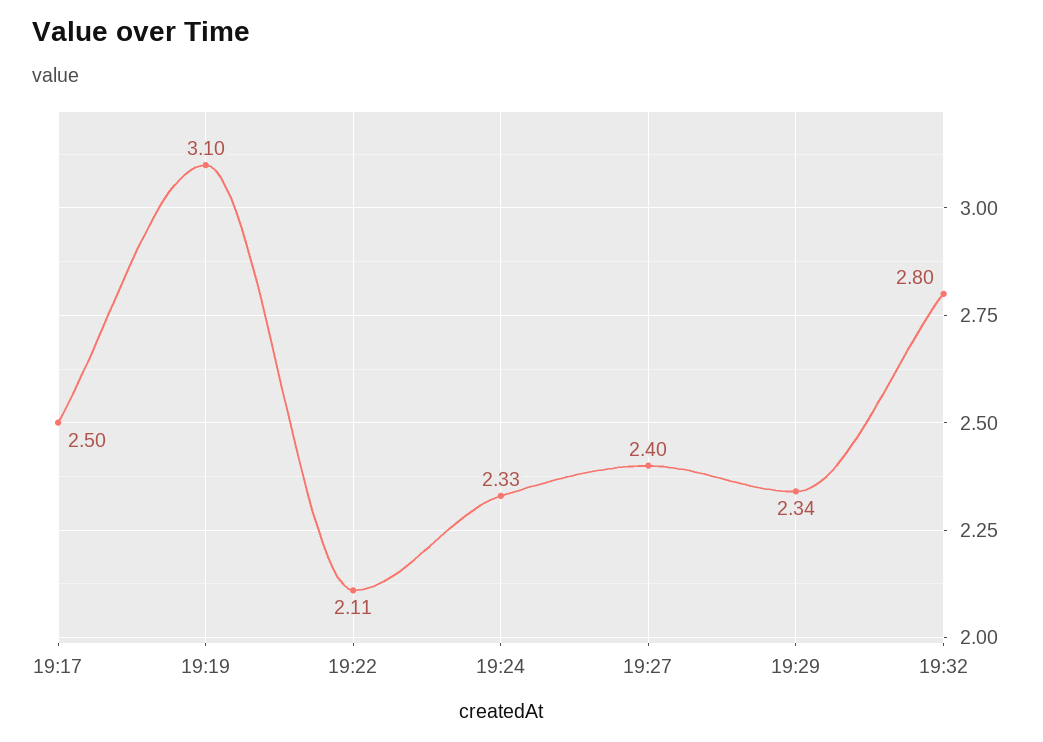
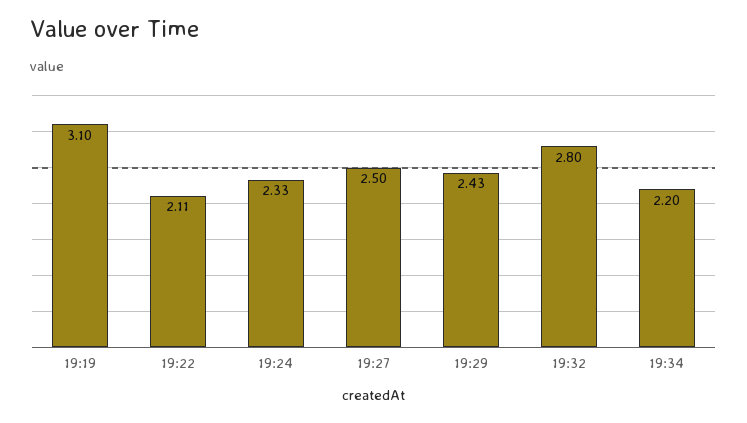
19:17: 2.5 -> none
19:27: 2.4 -> 2.5
19:29: 2.34 -> 2.43
19:34: none -> 2.2

